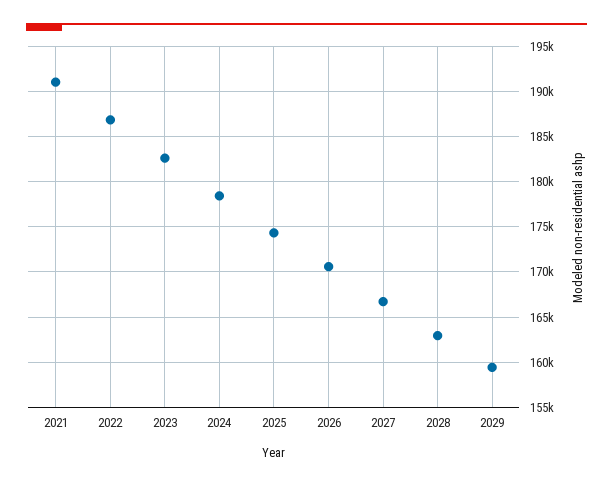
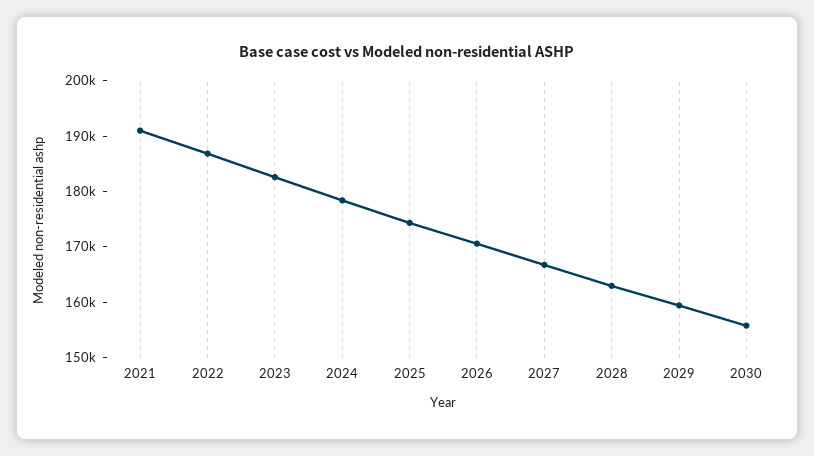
2030: none -> 156000

